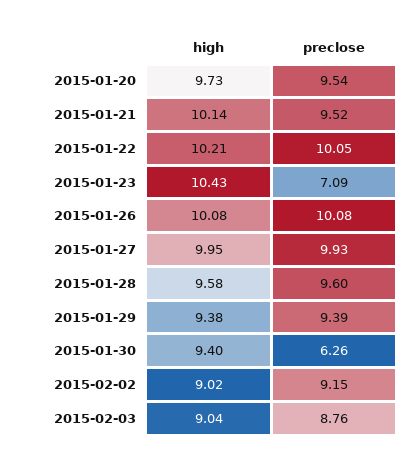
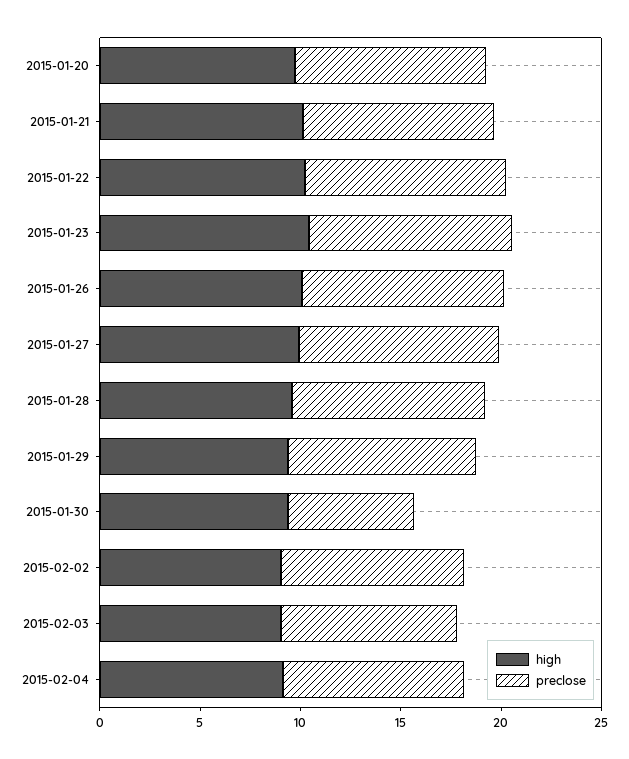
preclose, 2015-01-23: 7.09 -> 10
high, 2015-02-04: none -> 9
preclose, 2015-02-04: none -> 9

